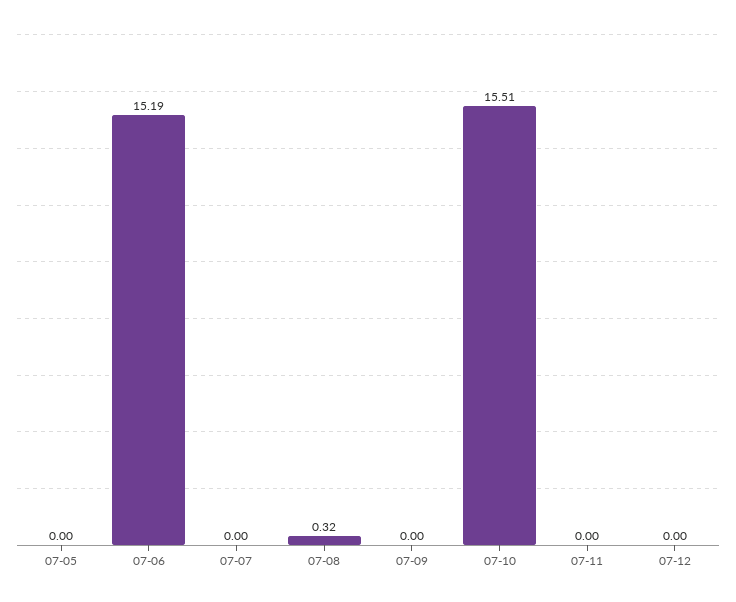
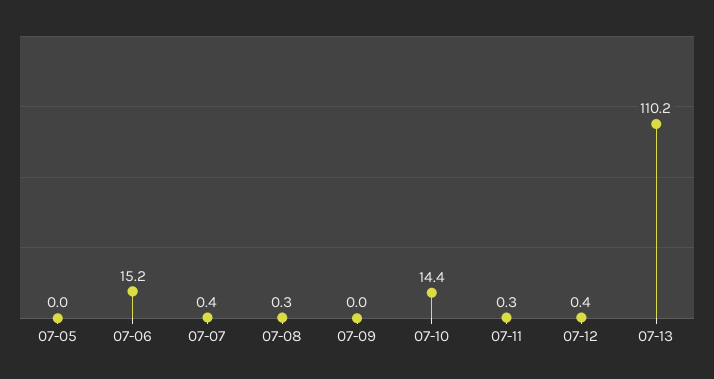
07-07: 0 -> 0.4
07-10: 15.51 -> 14.4
07-11: 0 -> 0.3
07-12: 0 -> 0.4
07-13: none -> 110.2

